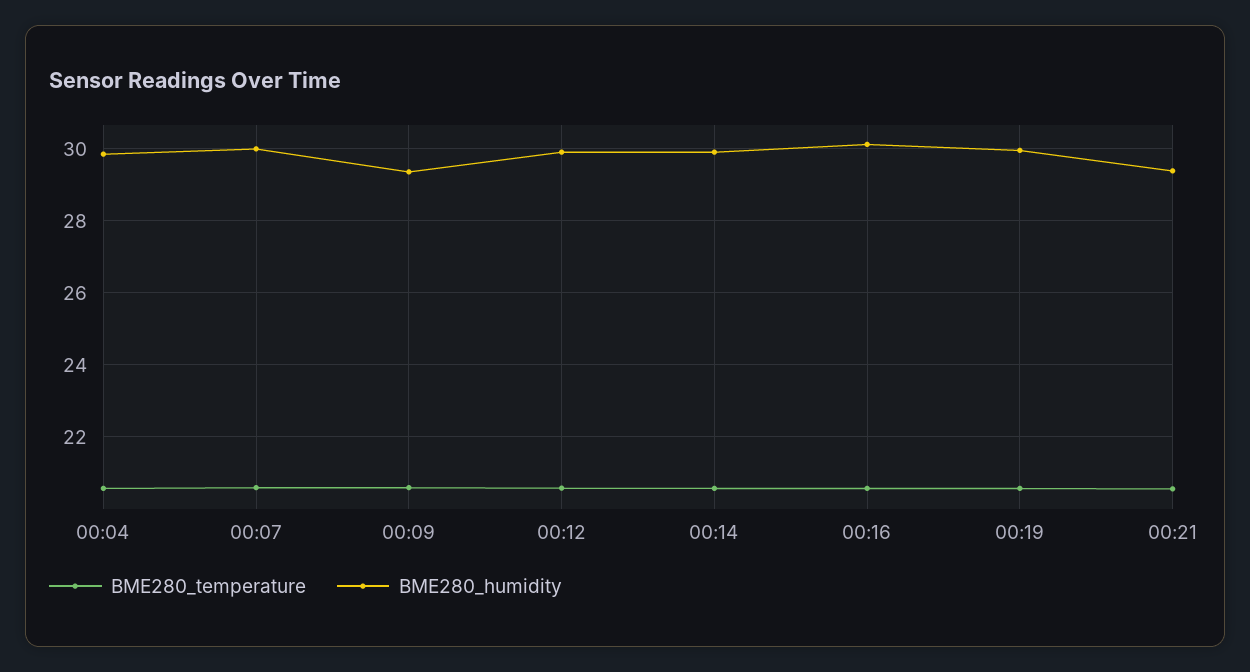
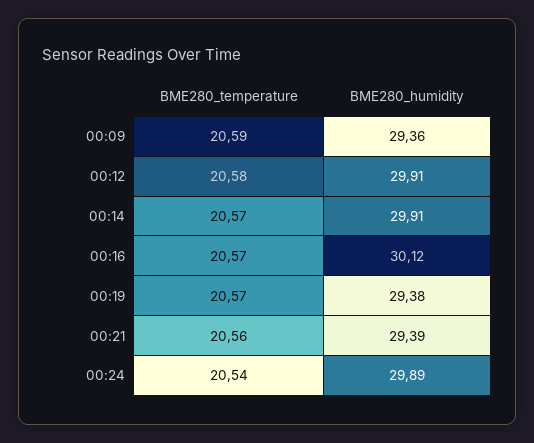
BME280_temperature, 00:04: 20.6 -> none
BME280_humidity, 00:04: 29.8 -> none
BME280_temperature, 00:07: 20.6 -> none
BME280_humidity, 00:07: 30 -> none
BME280_humidity, 00:19: 30 -> 29.38
BME280_temperature, 00:24: none -> 20.54
BME280_humidity, 00:24: none -> 29.89

